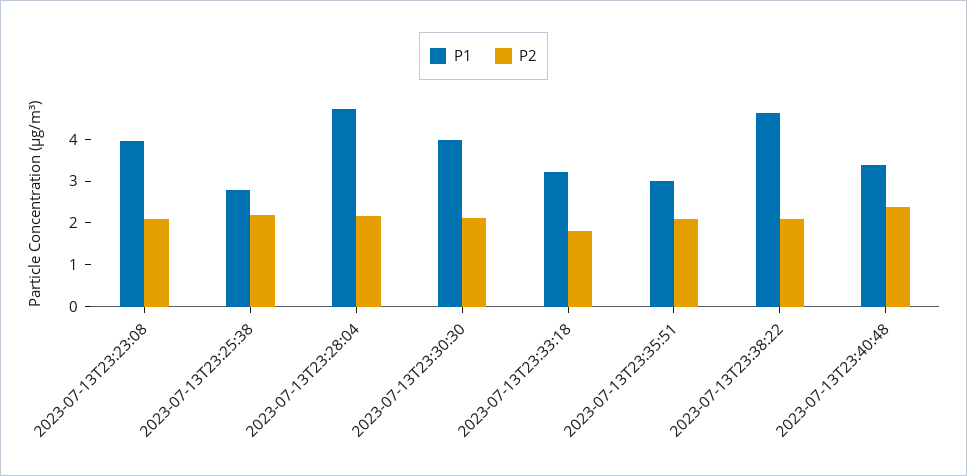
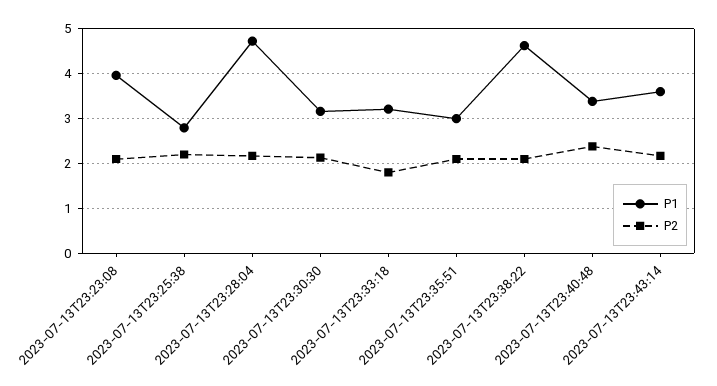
P1, 2023-07-13T23:30:30: 4 -> 3.2
P1, 2023-07-13T23:43:14: none -> 3.6
P2, 2023-07-13T23:43:14: none -> 2.2

